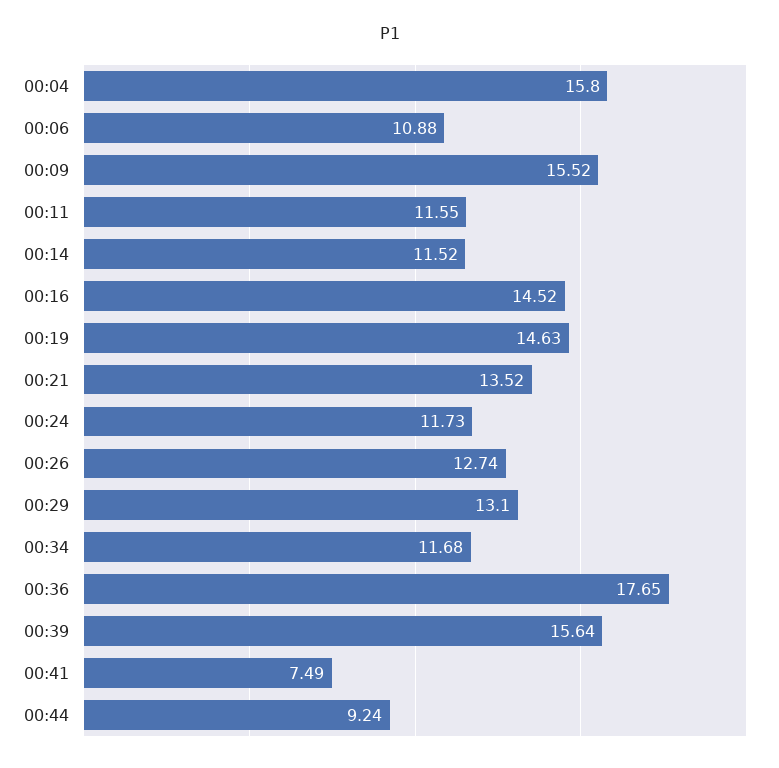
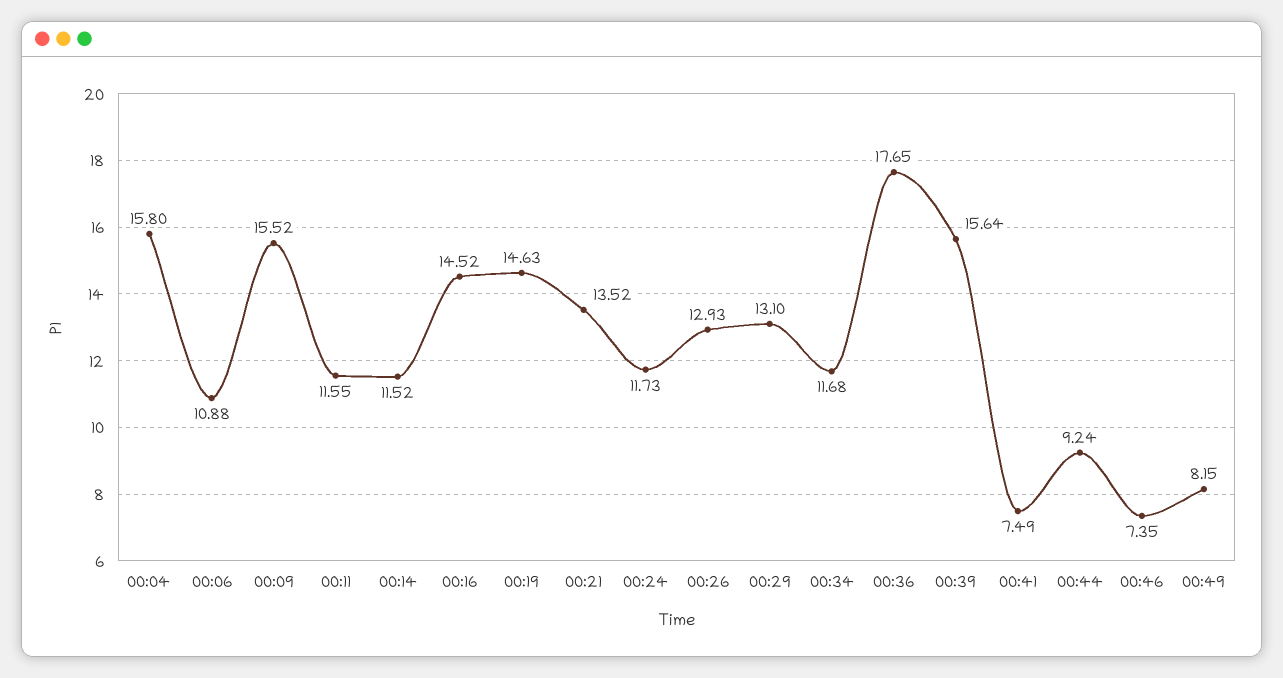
00:26: 12.74 -> 12.93
00:46: none -> 7.35
00:49: none -> 8.15

